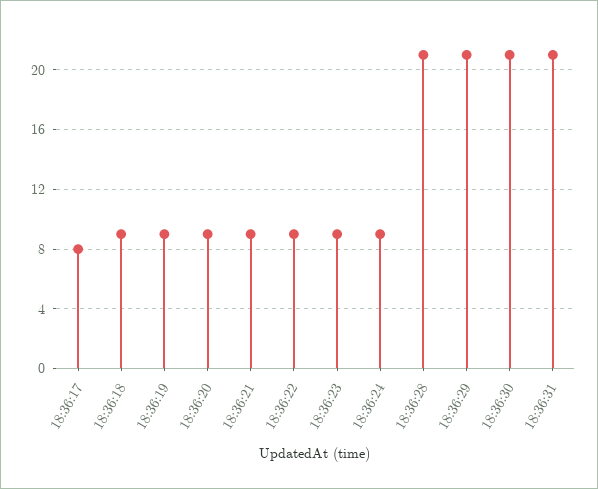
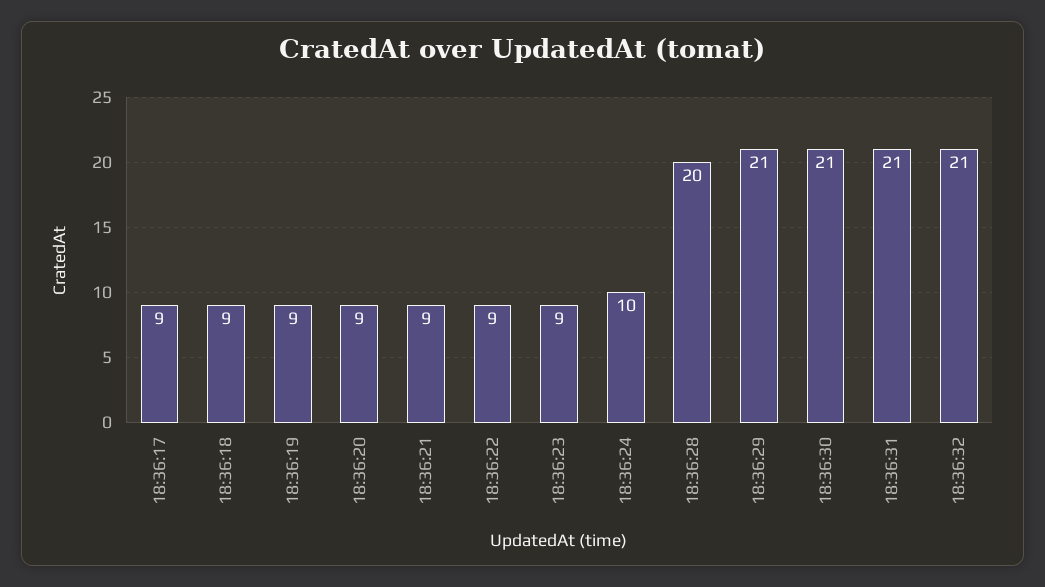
18:36:17: 8 -> 9
18:36:24: 9 -> 10
18:36:28: 21 -> 20
18:36:32: none -> 21

